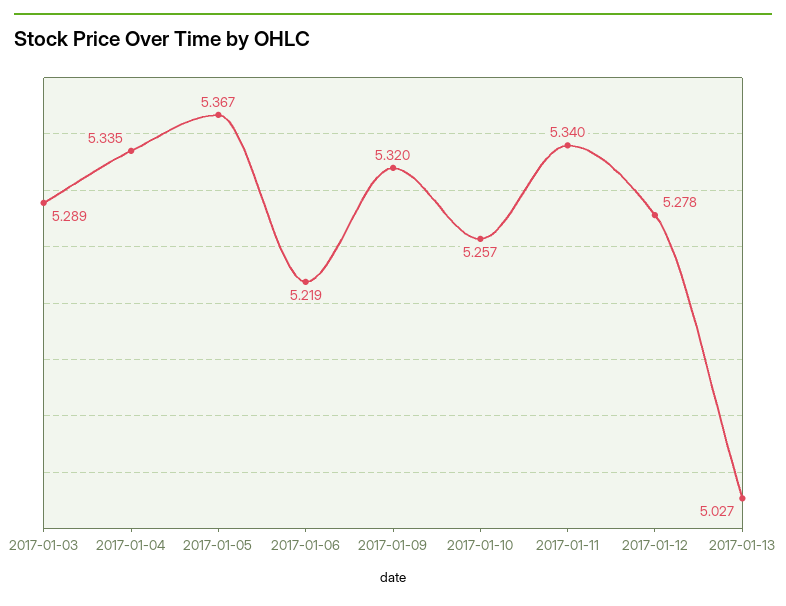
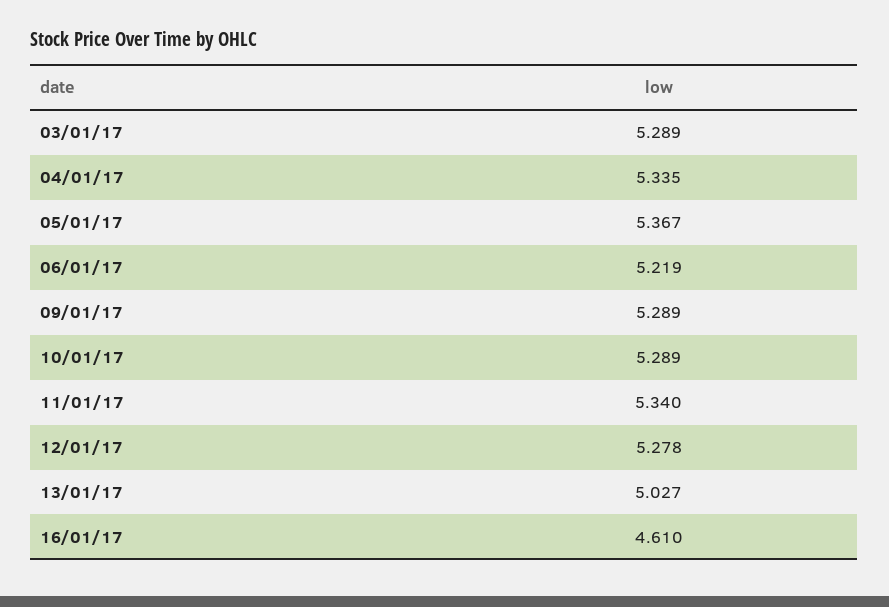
2017-01-09: 5.32 -> 5.289
2017-01-10: 5.257 -> 5.289
16/01/17: none -> 4.61

